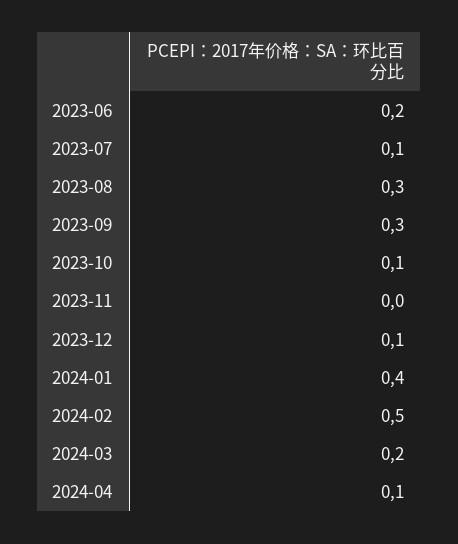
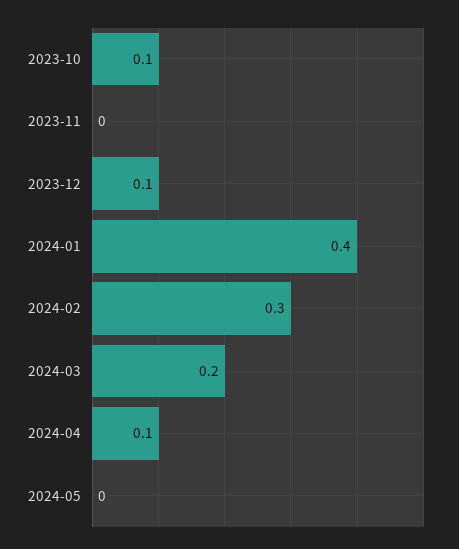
2023-06: 0.2 -> none
2023-07: 0.1 -> none
2023-08: 0.3 -> none
2023-09: 0.3 -> none
2024-02: 0.5 -> 0.3
2024-05: none -> 0

